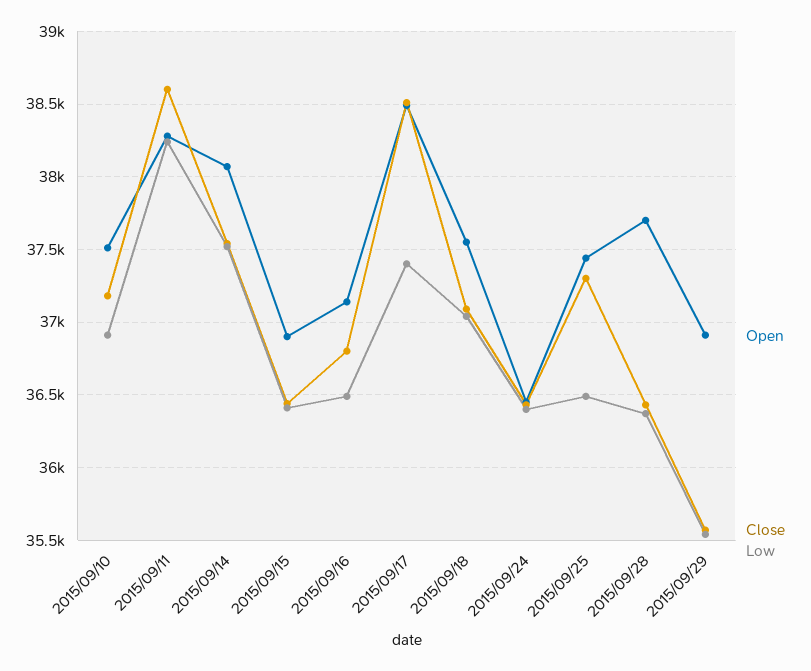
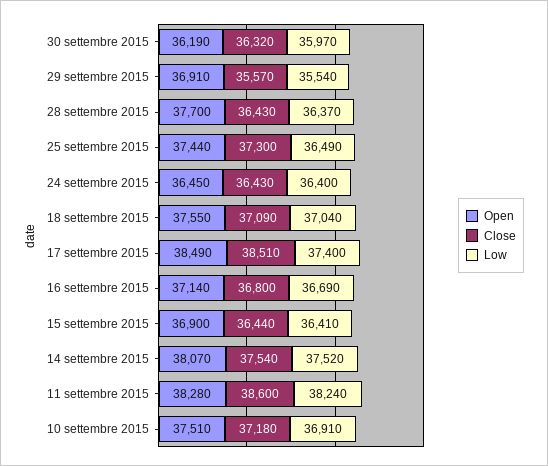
Low, 2015/09/16: 36500 -> 36690
Open, 30 settembre 2015: none -> 36190
Close, 30 settembre 2015: none -> 36320
Low, 30 settembre 2015: none -> 35970

